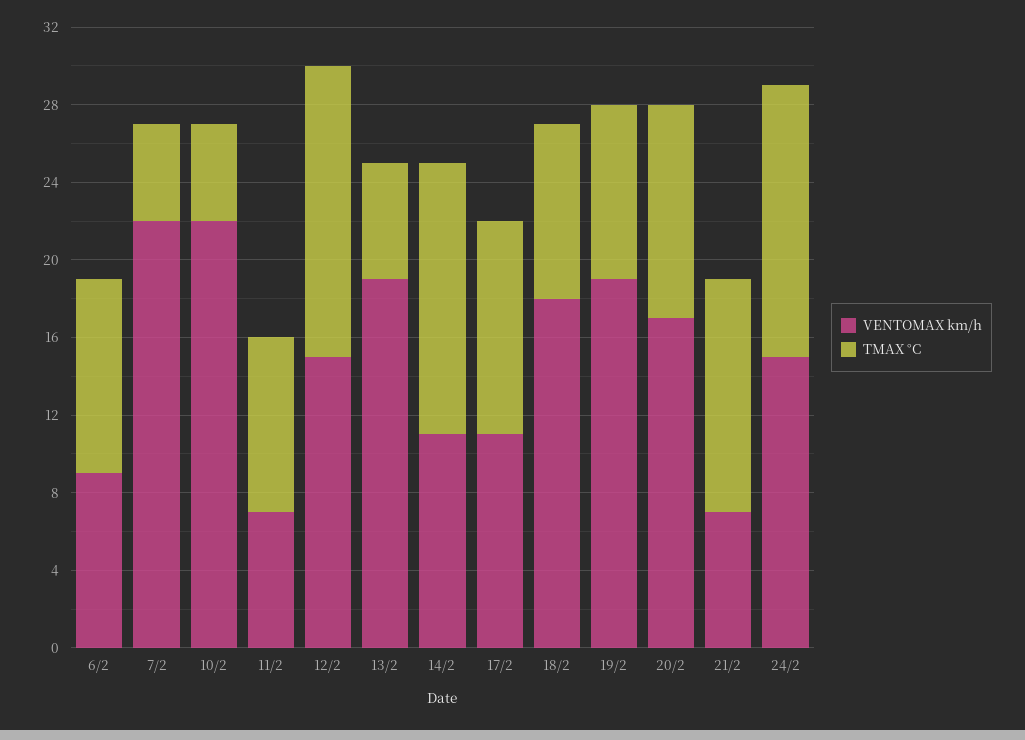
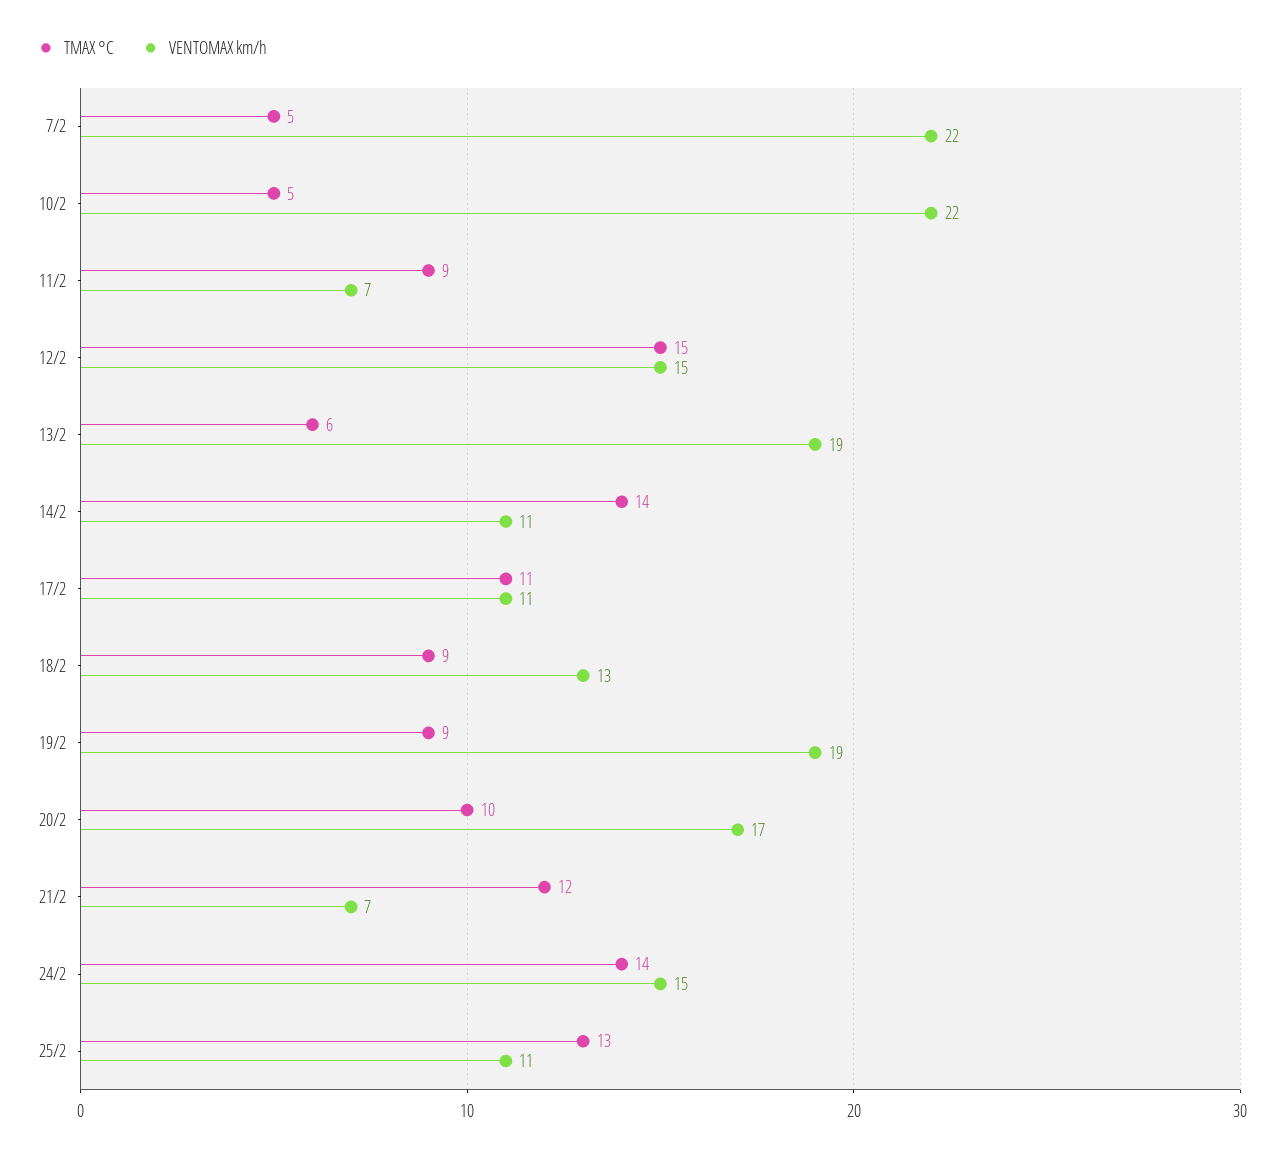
VENTOMAX km/h, 6/2: 9 -> none
TMAX °C, 6/2: 10 -> none
VENTOMAX km/h, 18/2: 18 -> 13
TMAX °C, 20/2: 11 -> 10
TMAX °C, 25/2: none -> 13
VENTOMAX km/h, 25/2: none -> 11

